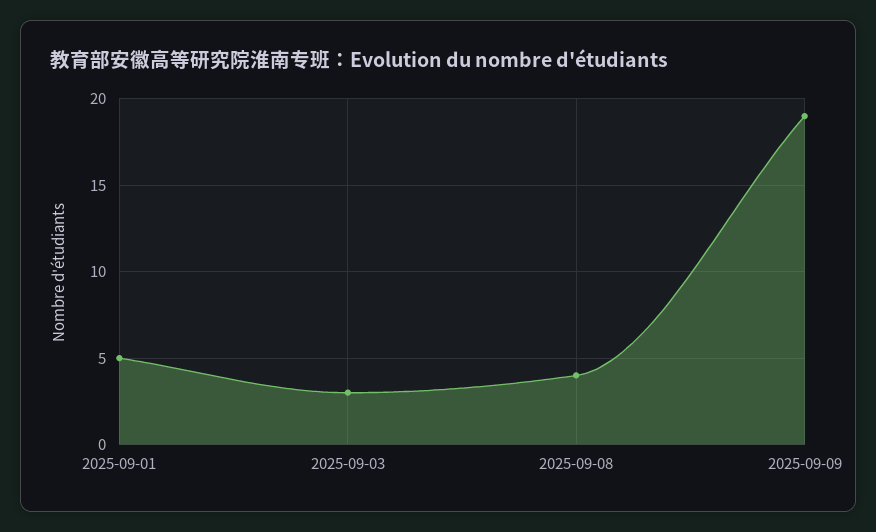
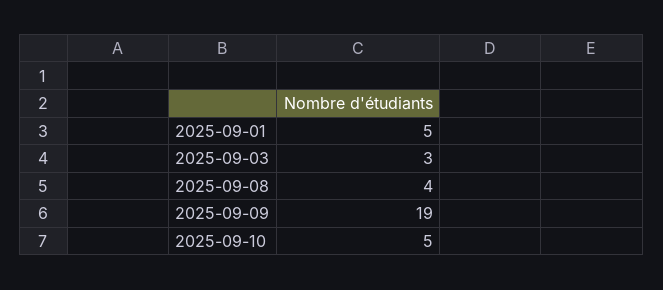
2025-09-10: none -> 5

